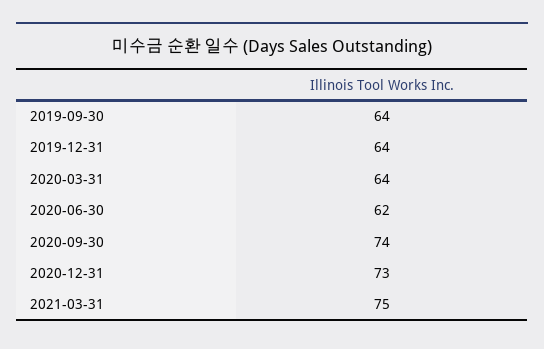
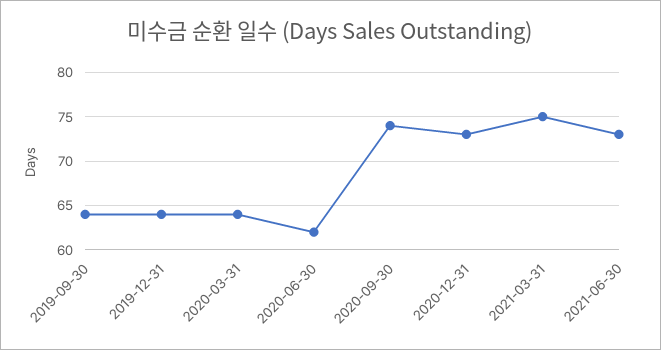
2021-06-30: none -> 73

